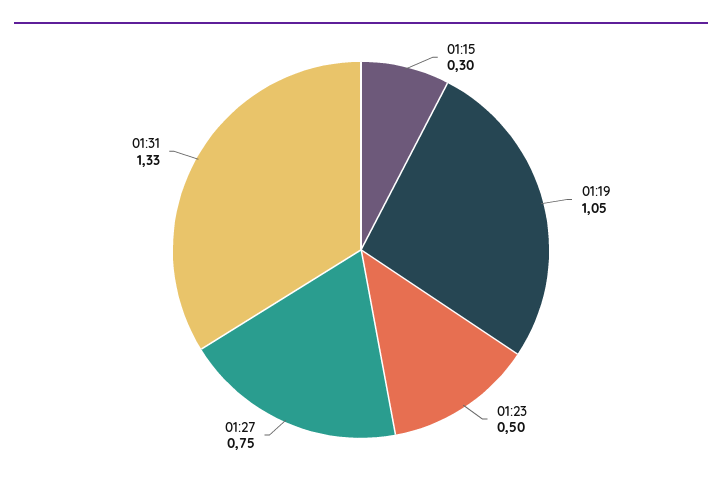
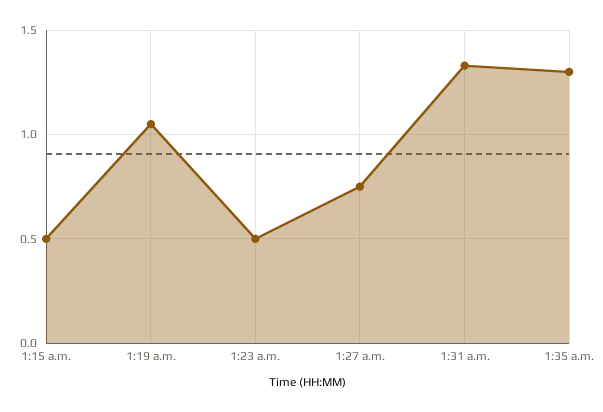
01:15: 0.3 -> 0.5
1:35 a.m.: none -> 1.3

